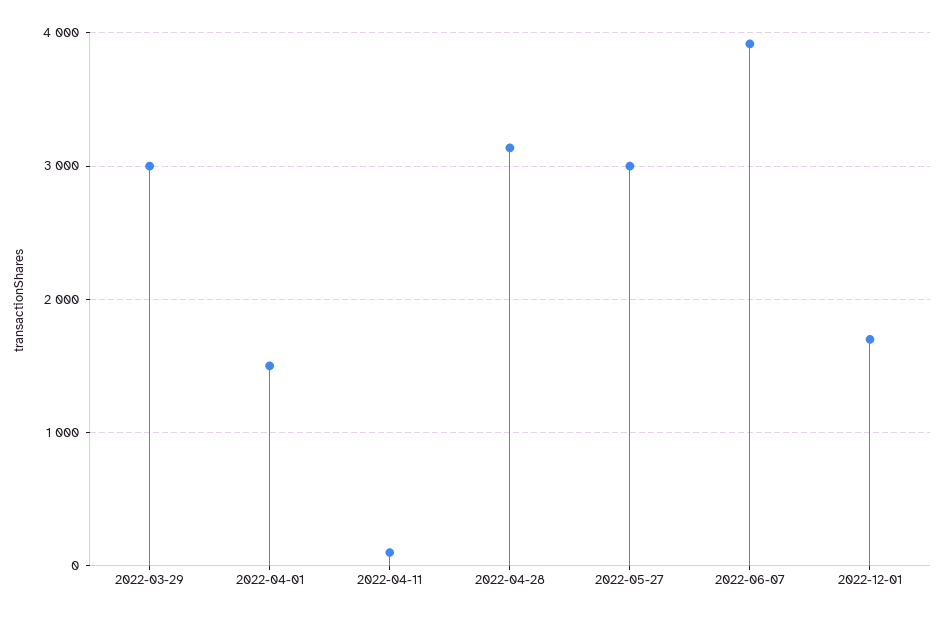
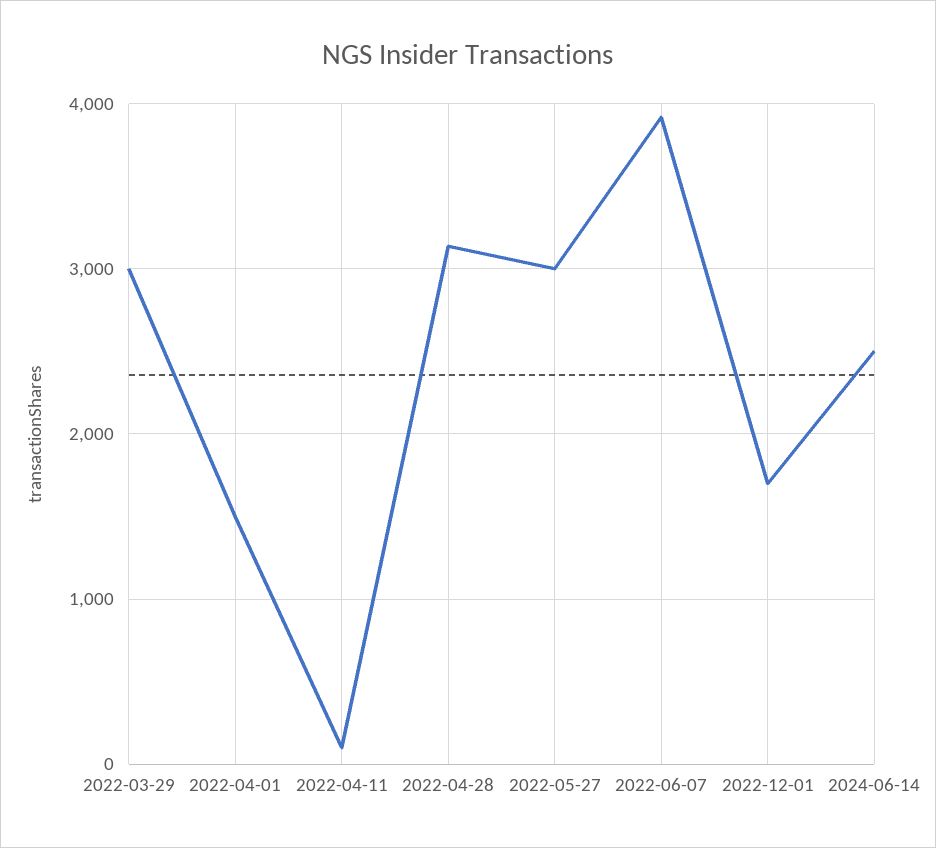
2024-06-14: none -> 2500

